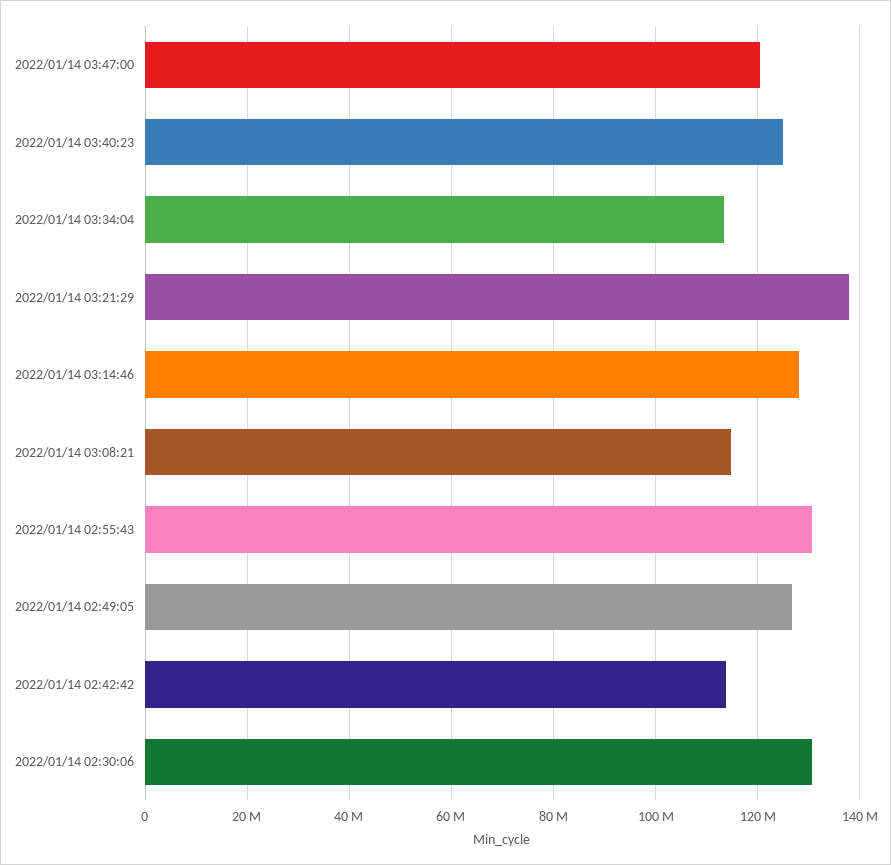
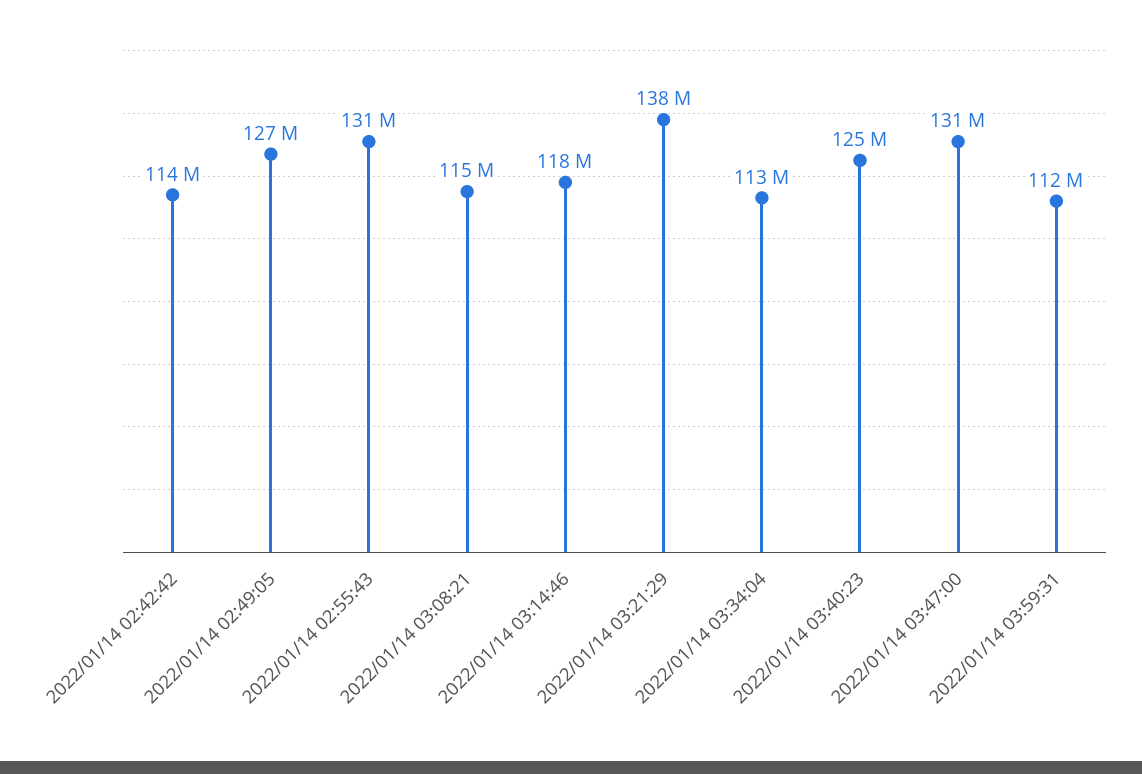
2022/01/14 03:47:00: 120000000 -> 131000000
2022/01/14 03:14:46: 128000000 -> 118000000
2022/01/14 02:30:06: 130000000 -> none
2022/01/14 03:59:31: none -> 112000000

